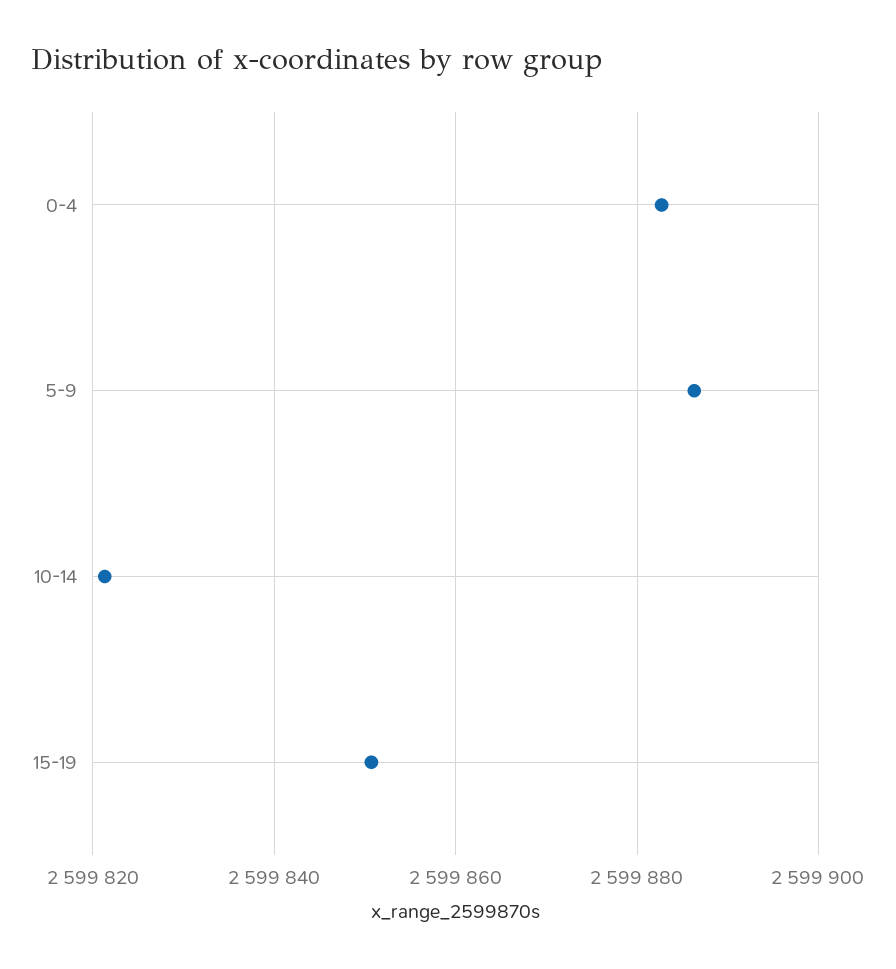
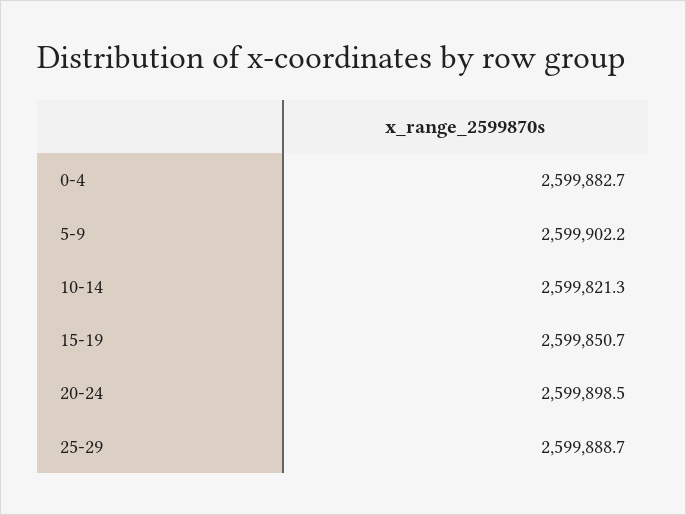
5-9: 2599886 -> 2599902.2
20-24: none -> 2599898.5
25-29: none -> 2599888.7

